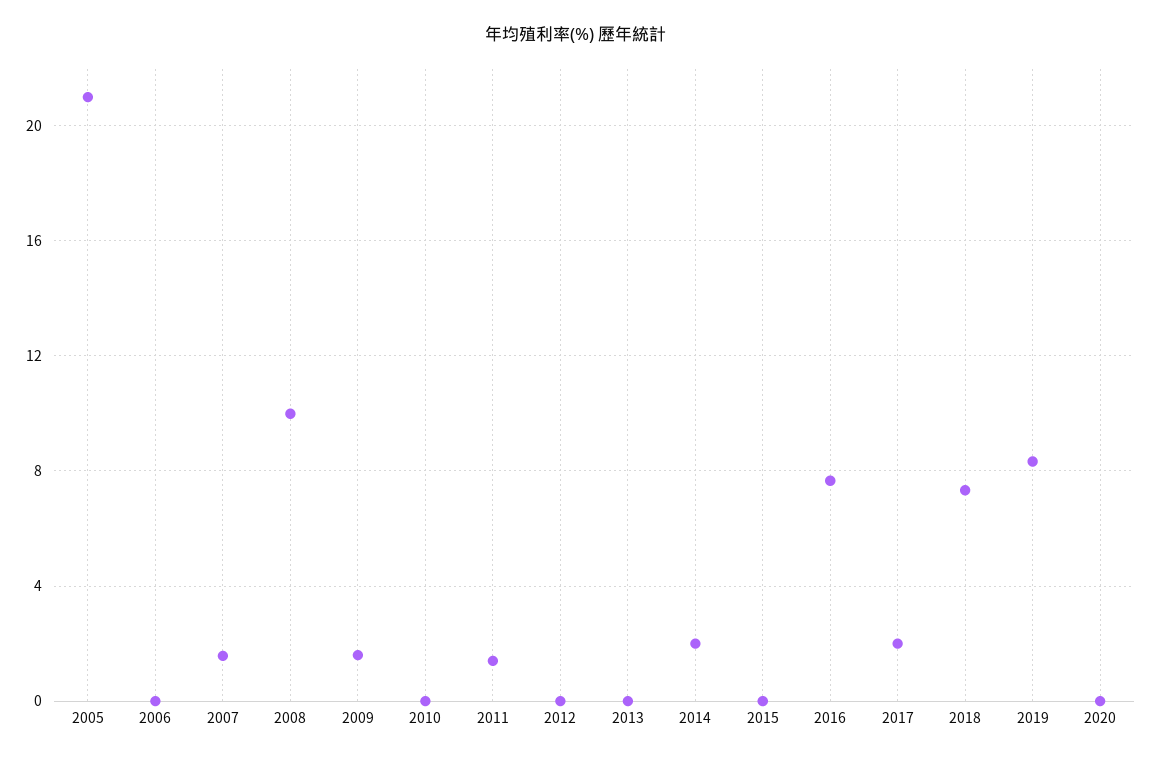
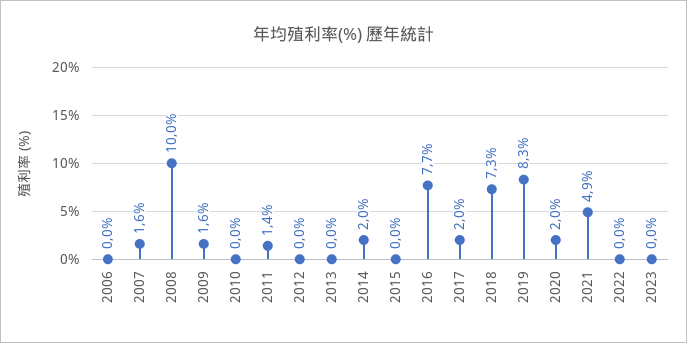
2005: 21 -> none
2020: 0 -> 2
2021: none -> 4.9
2022: none -> 0
2023: none -> 0

